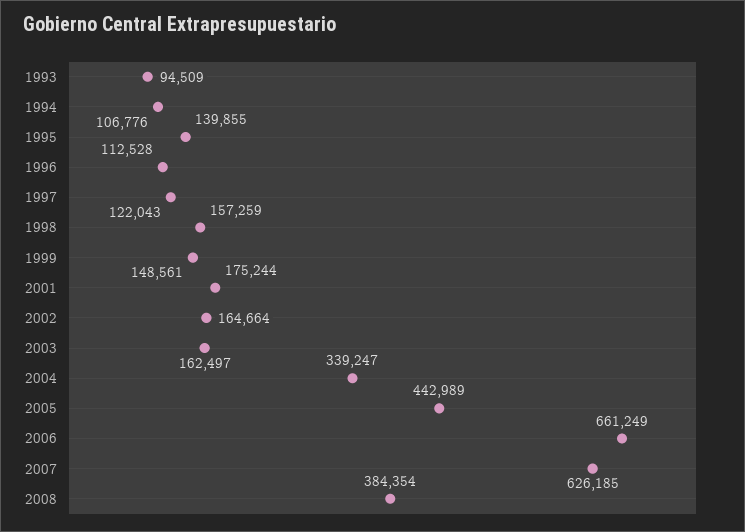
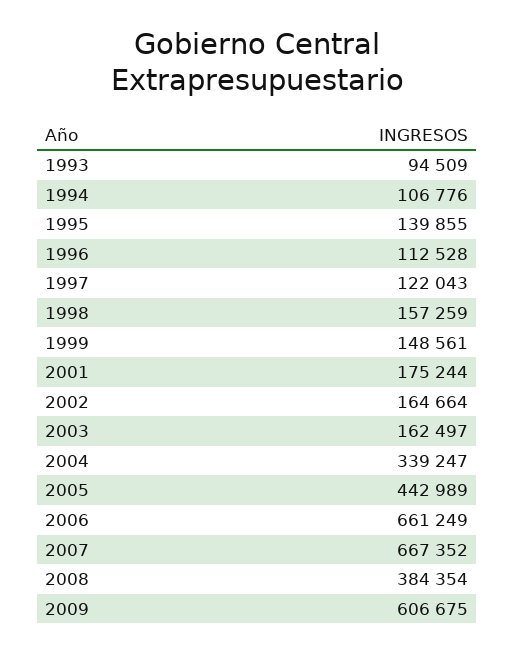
2007: 626185 -> 667352
2009: none -> 606675

